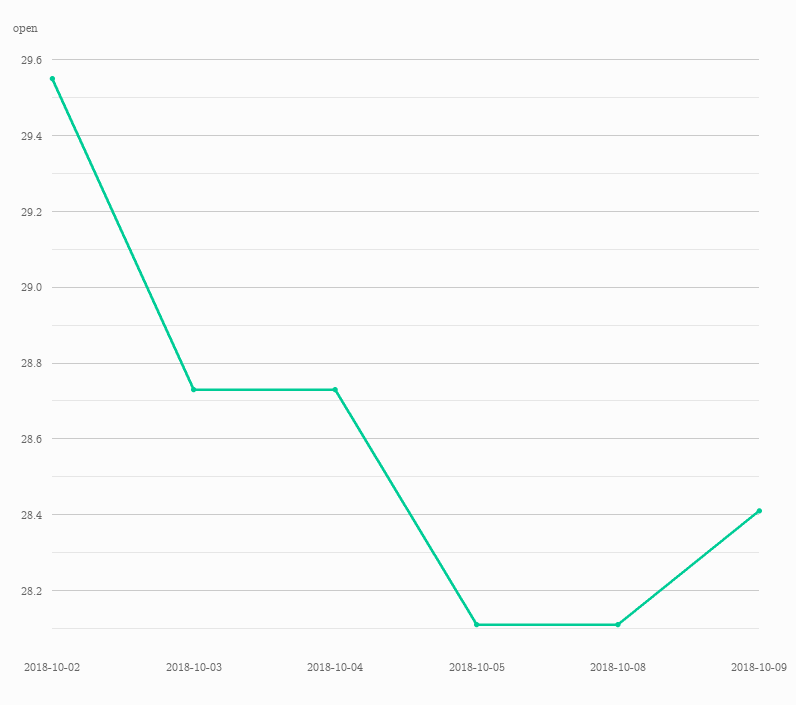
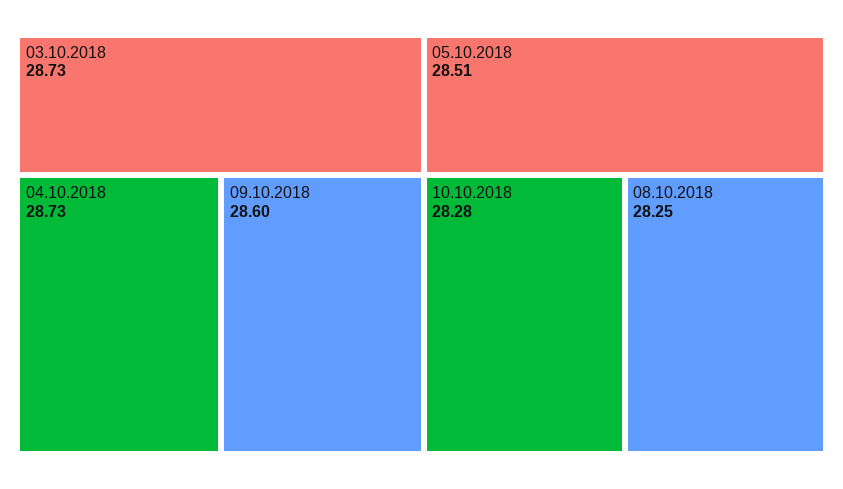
2018-10-02: 29.55 -> none
2018-10-05: 28.1 -> 28.51
2018-10-08: 28.1 -> 28.25
2018-10-09: 28.4 -> 28.6
10.10.2018: none -> 28.28

